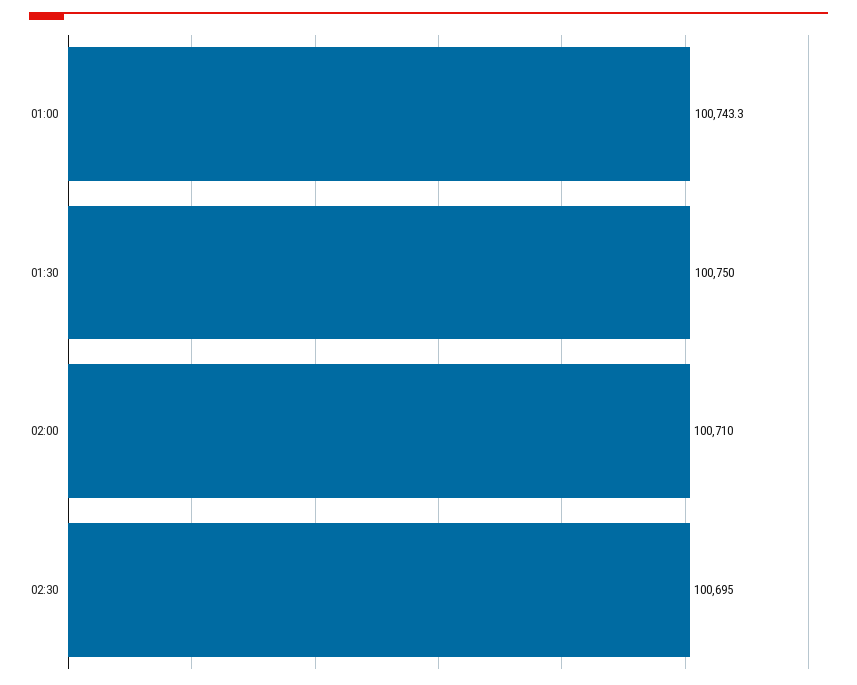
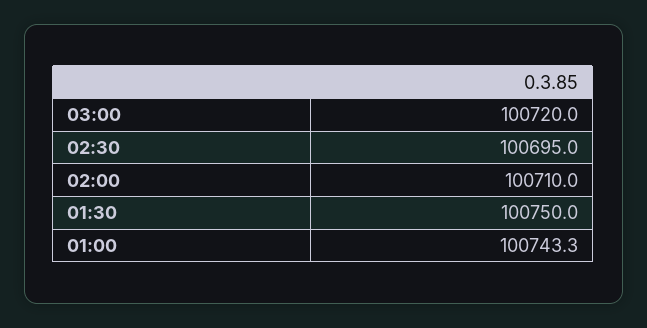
03:00: none -> 100720

